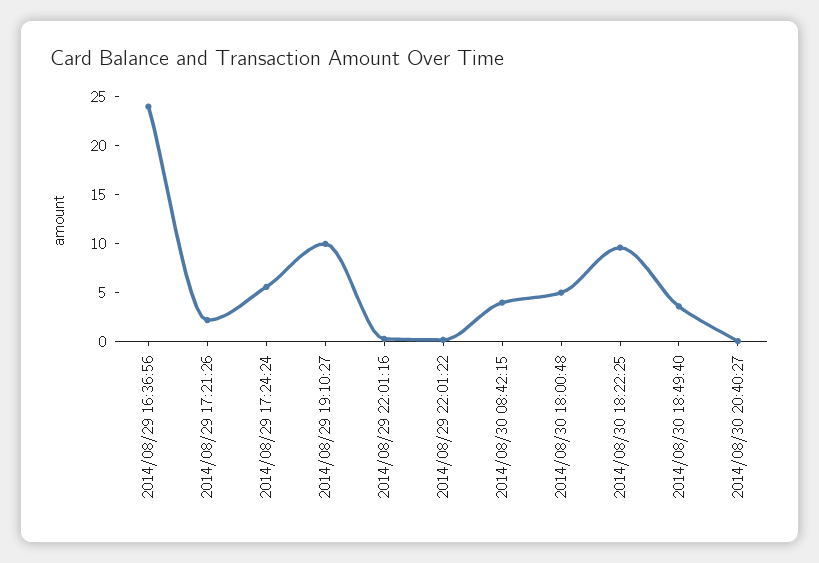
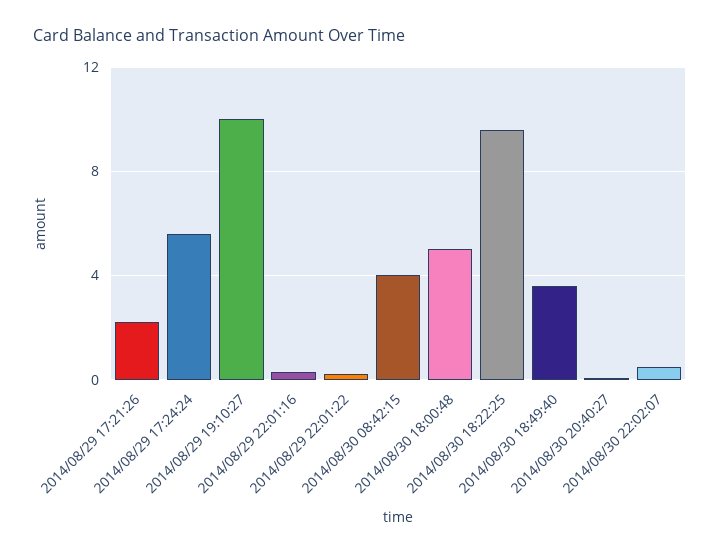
2014/08/29 16:36:56: 24 -> none
2014/08/30 22:02:07: none -> 0.5

